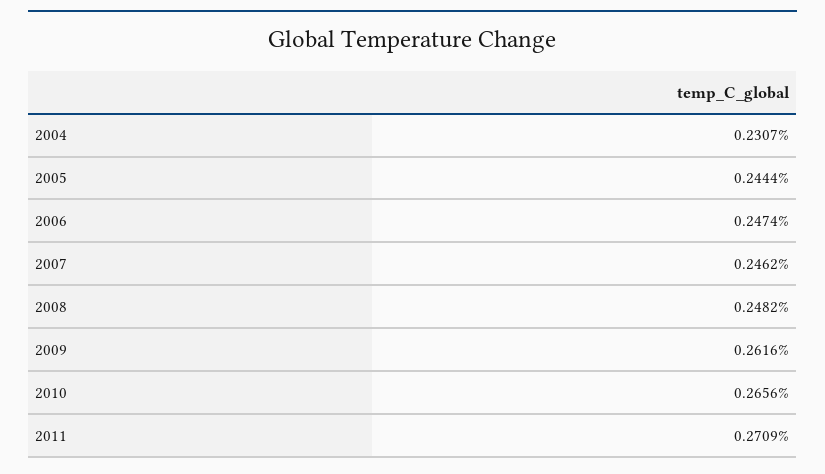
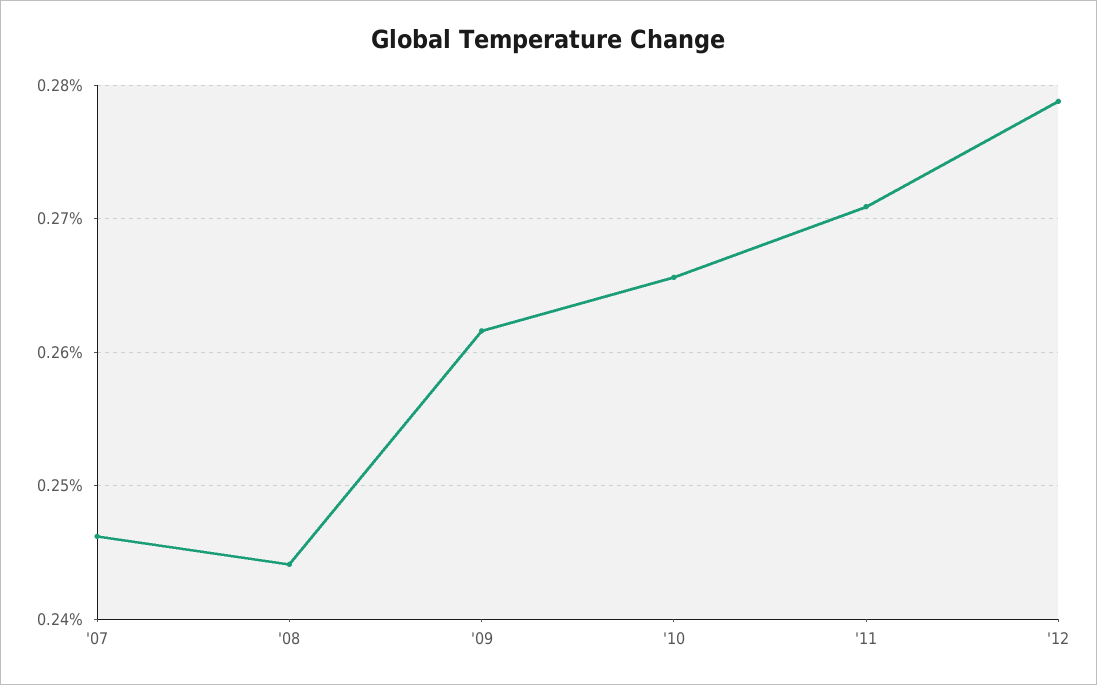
2004: 0.2307 -> none
2005: 0.2444 -> none
2006: 0.2474 -> none
2008: 0.2482 -> 0.244
'12: none -> 0.279

